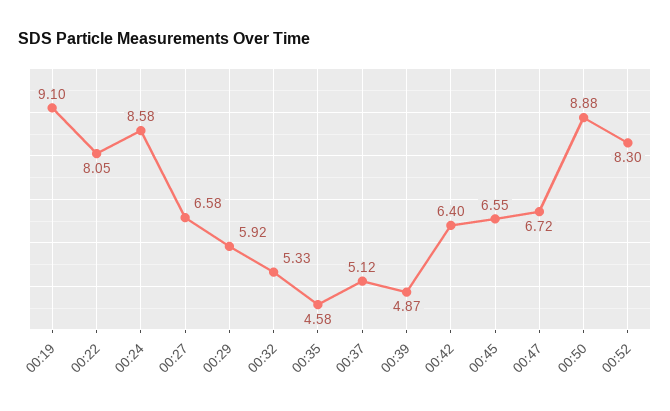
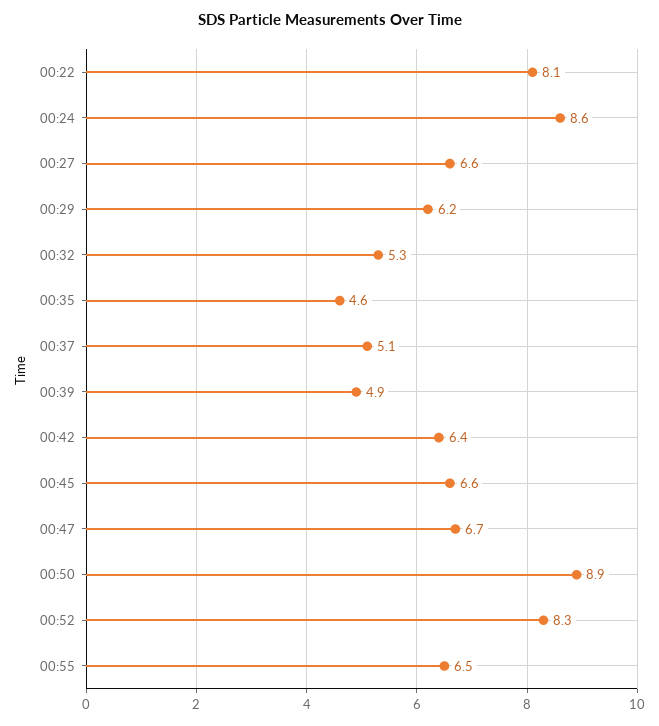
00:19: 9.1 -> none
00:29: 5.92 -> 6.2
00:55: none -> 6.5

